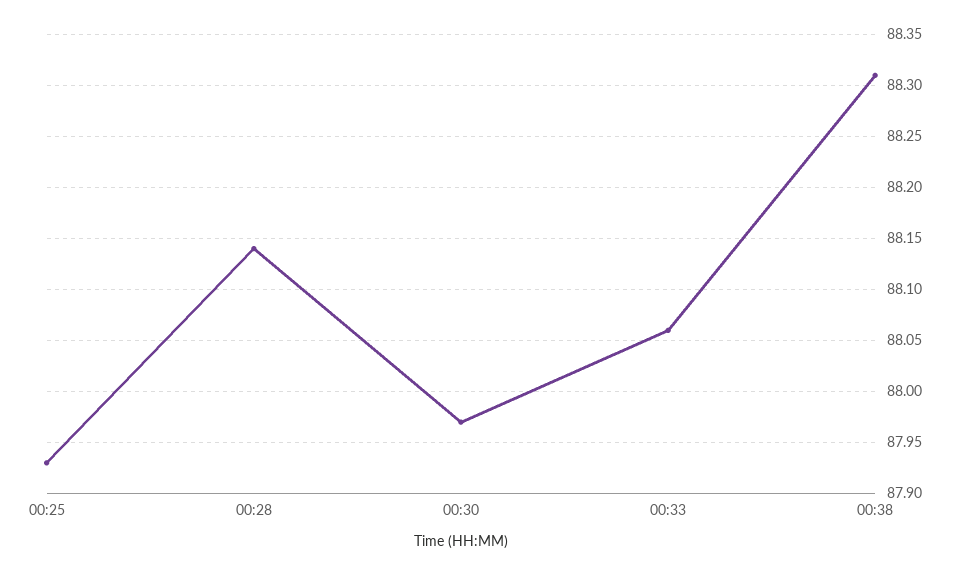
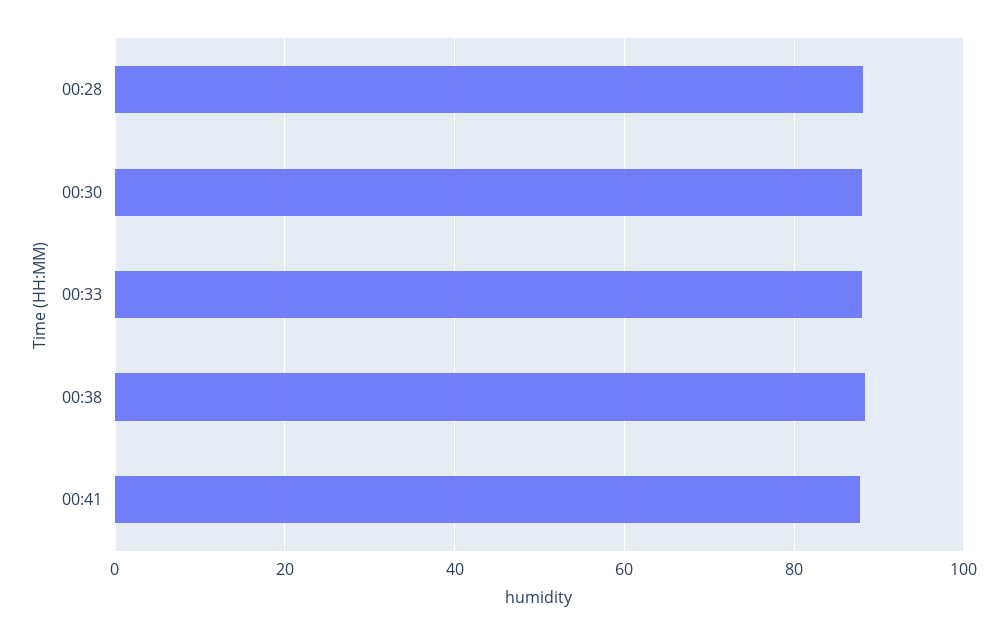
00:25: 87.93 -> none
00:41: none -> 88

